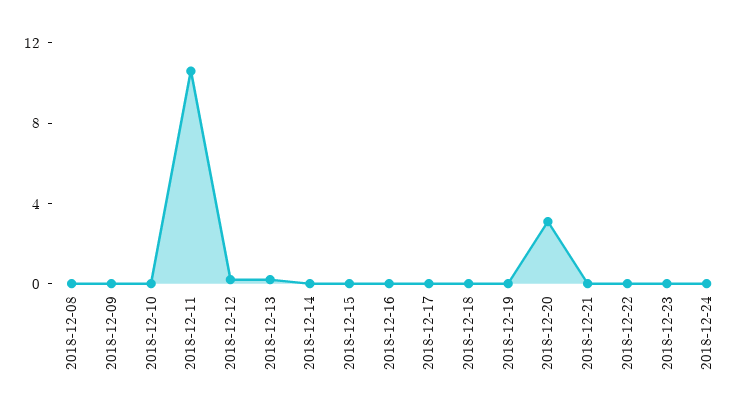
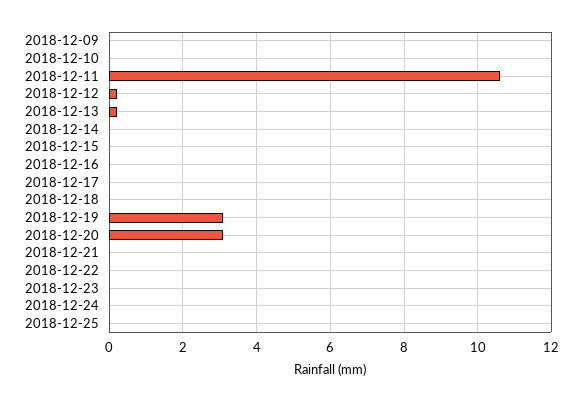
2018-12-08: 0 -> none
2018-12-19: 0 -> 3
2018-12-25: none -> 0

